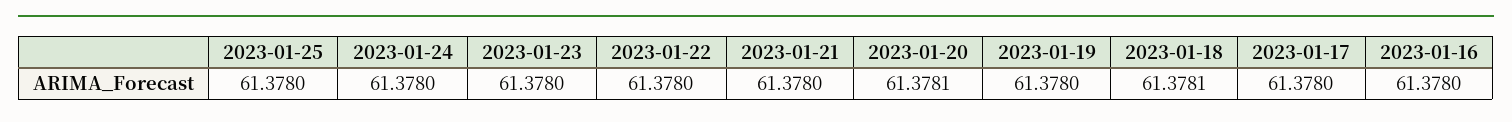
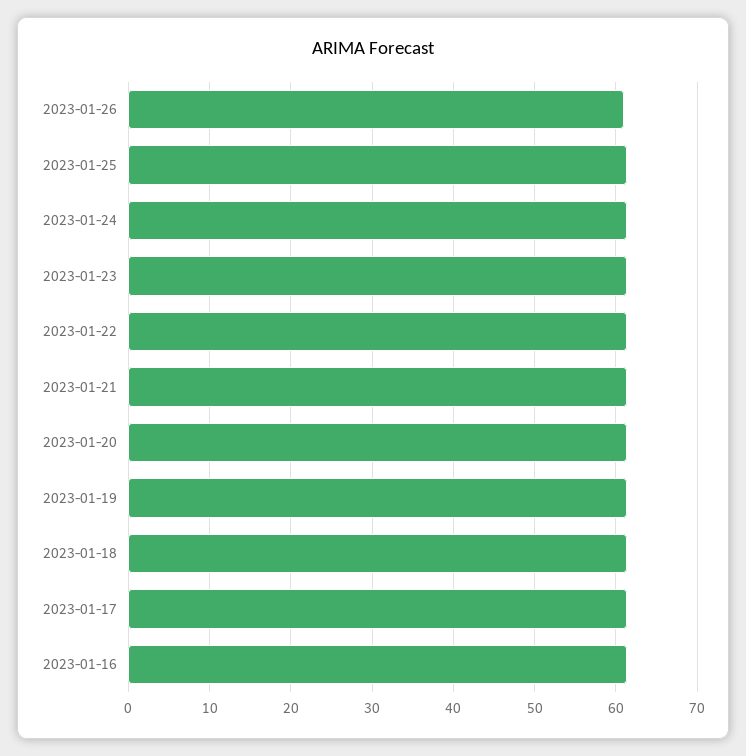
2023-01-26: none -> 61

